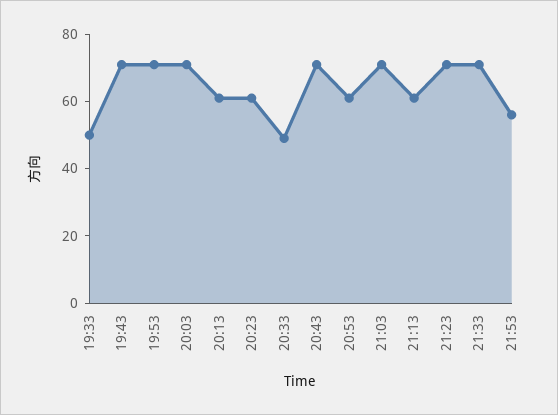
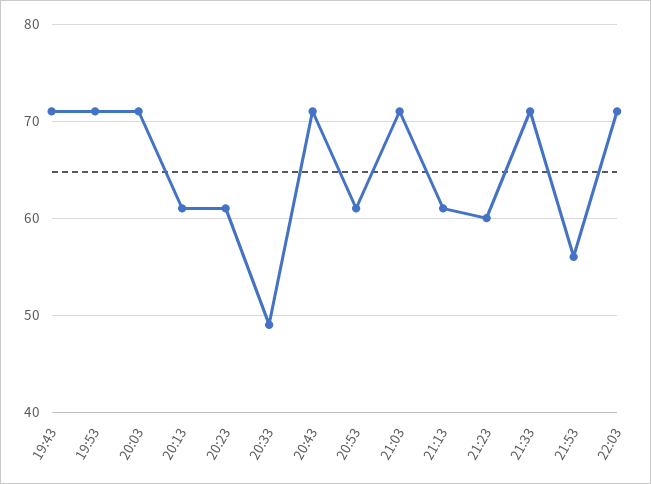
19:33: 50 -> none
21:23: 70 -> 60
22:03: none -> 71

